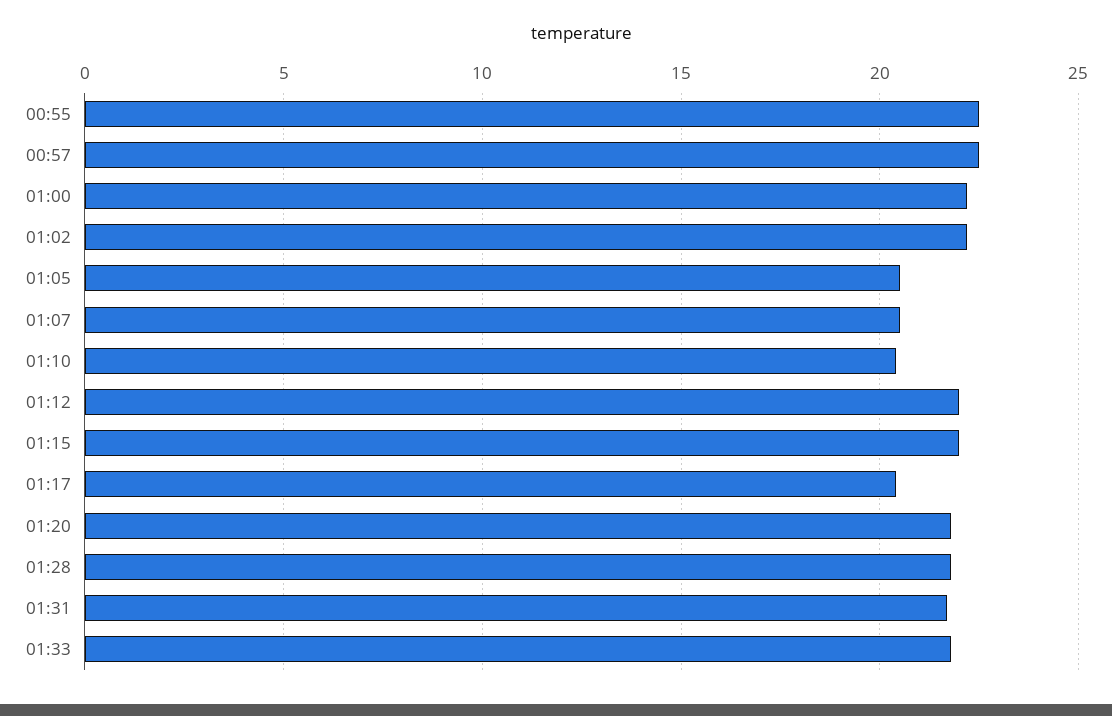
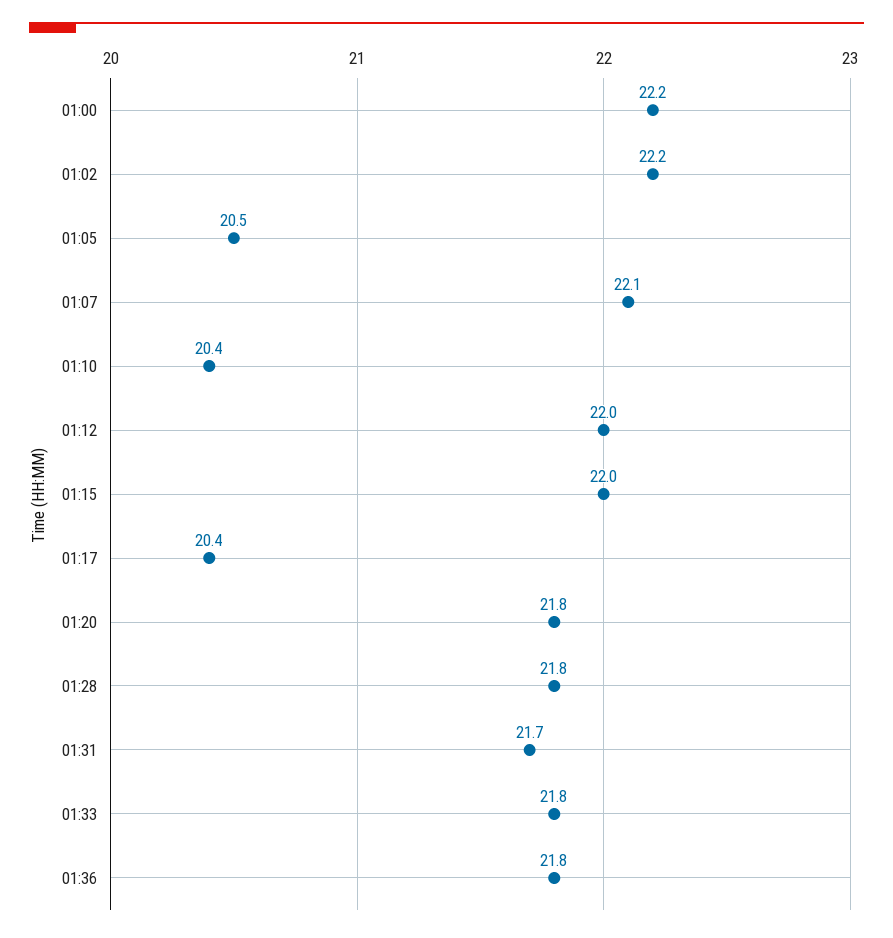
00:55: 22.5 -> none
00:57: 22.5 -> none
01:07: 20.5 -> 22.1
01:36: none -> 21.8

